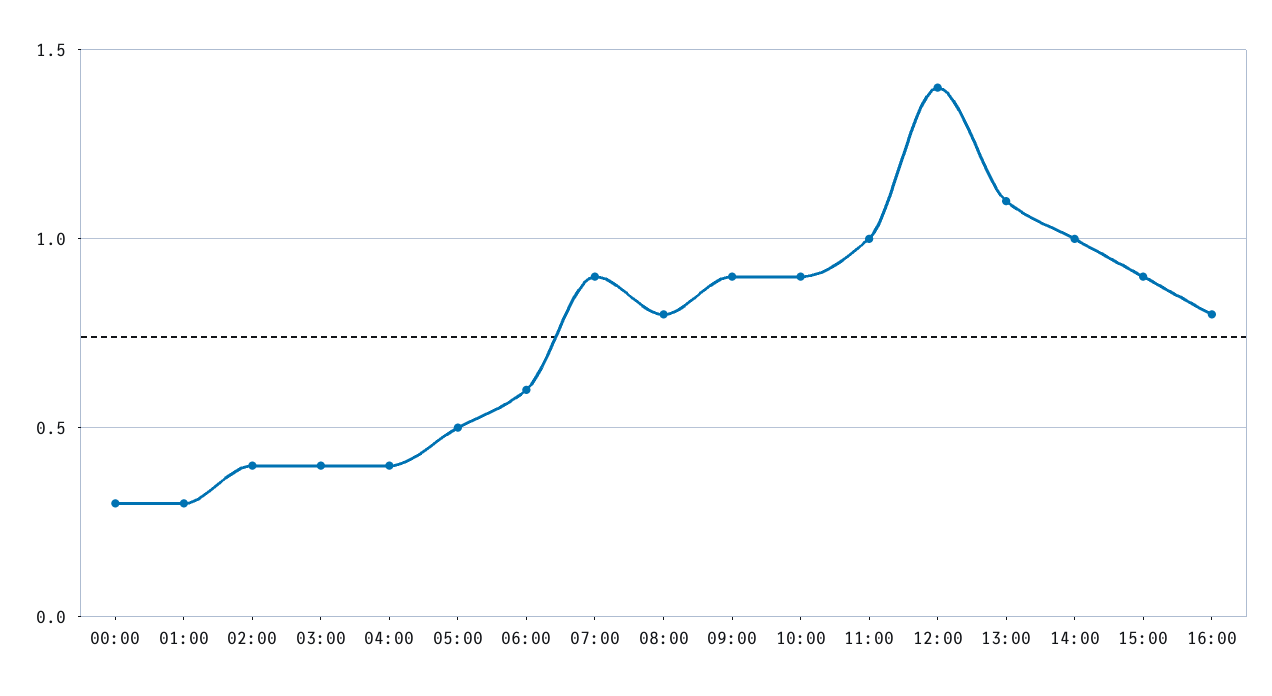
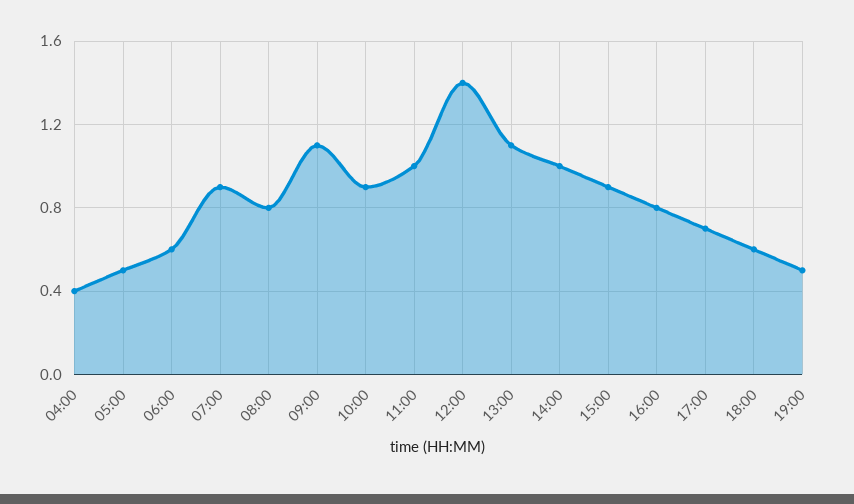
00:00: 0.3 -> none
01:00: 0.3 -> none
02:00: 0.4 -> none
03:00: 0.4 -> none
09:00: 0.9 -> 1.1
17:00: none -> 0.7
18:00: none -> 0.6
19:00: none -> 0.5

